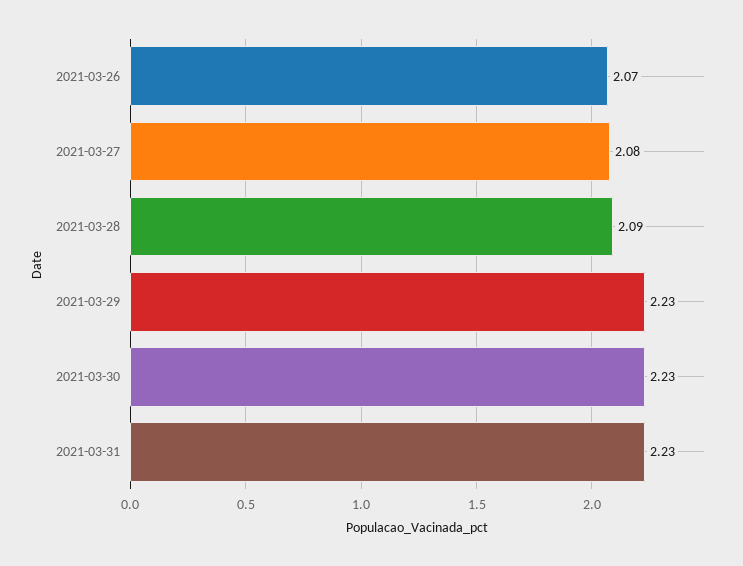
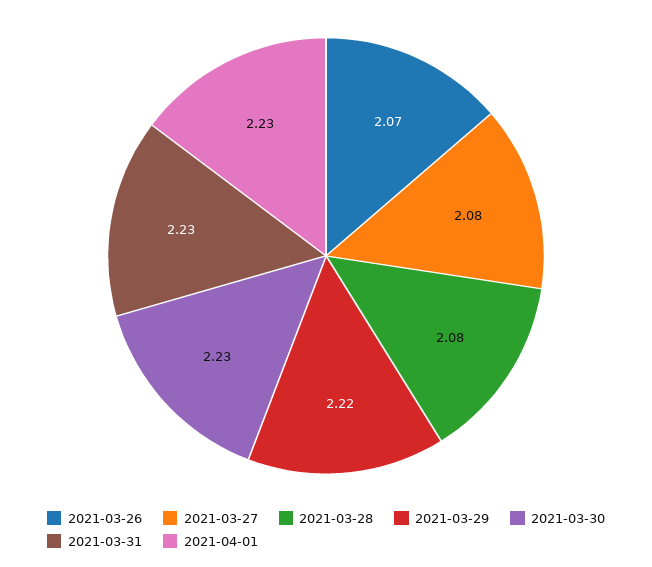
2021-03-28: 2.09 -> 2.08
2021-03-29: 2.23 -> 2.22
2021-04-01: none -> 2.23

